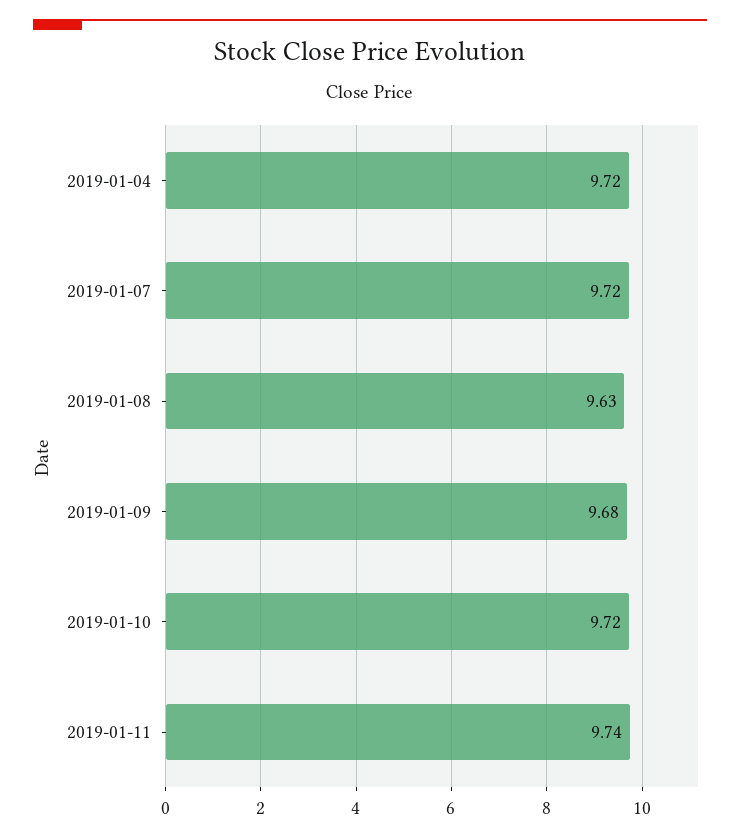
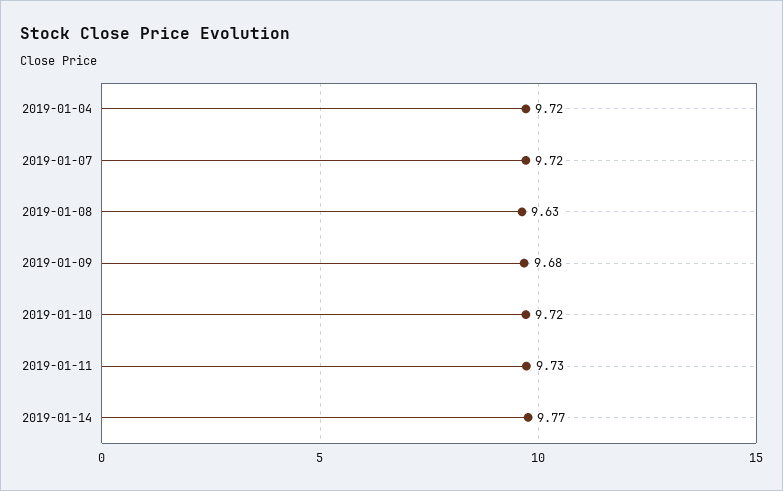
2019-01-11: 9.74 -> 9.73
2019-01-14: none -> 9.77

